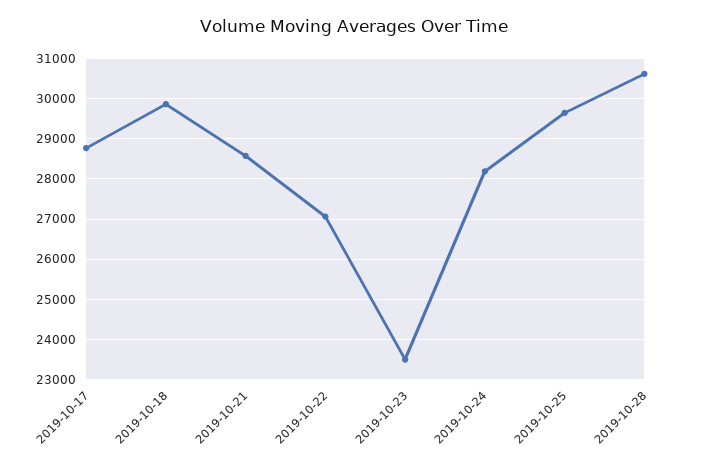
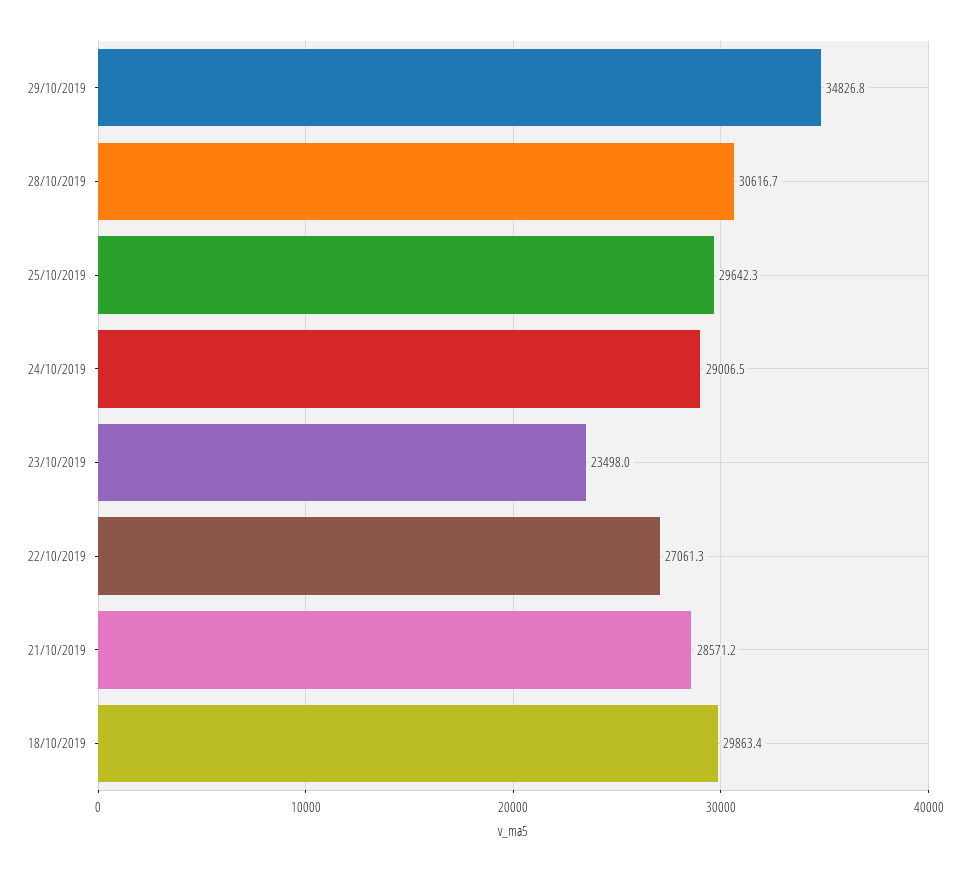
2019-10-17: 28800 -> none
2019-10-24: 28200 -> 29006.5
29/10/2019: none -> 34826.8

